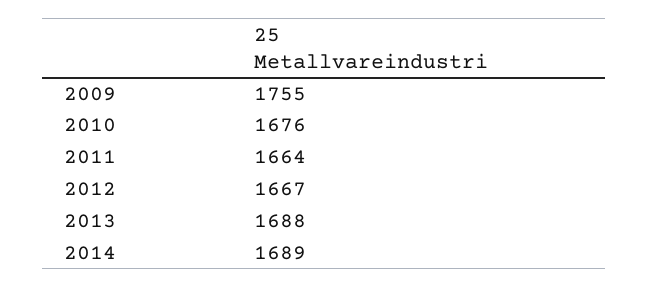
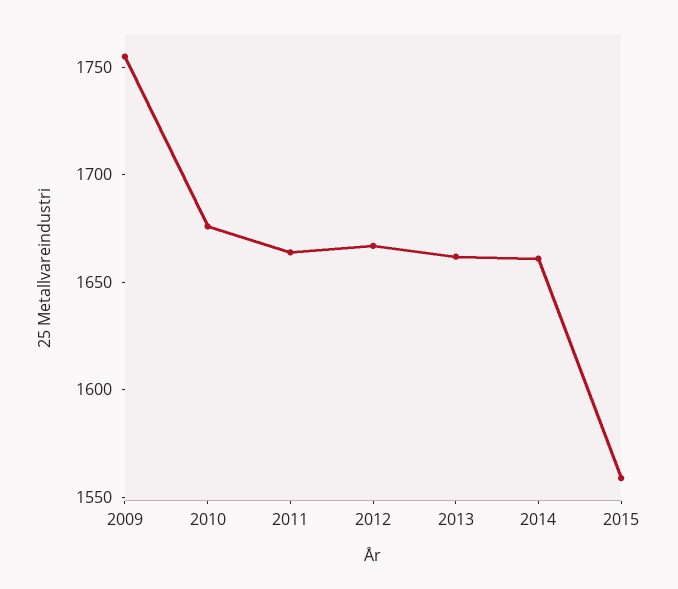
2013: 1688 -> 1660
2014: 1689 -> 1660
2015: none -> 1560

